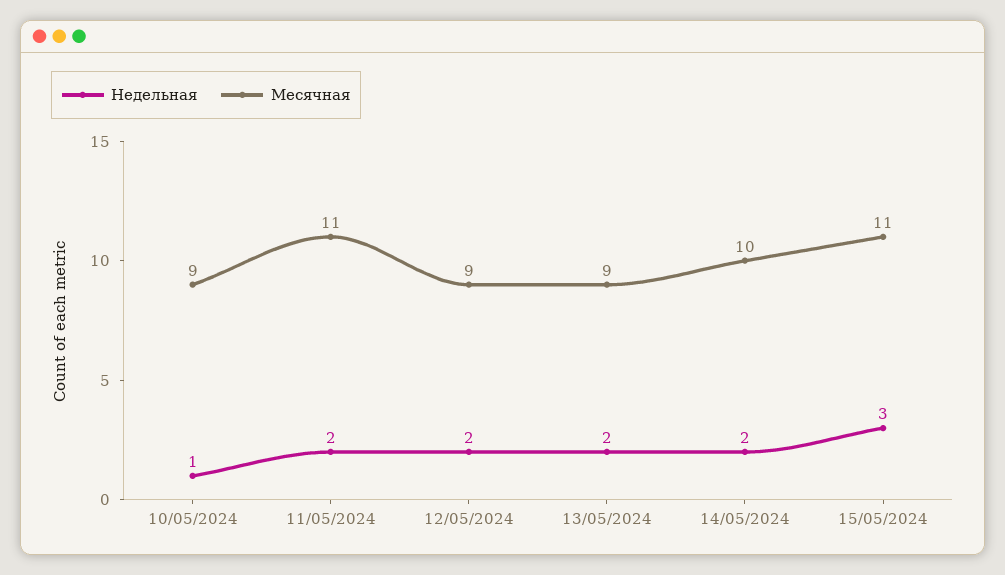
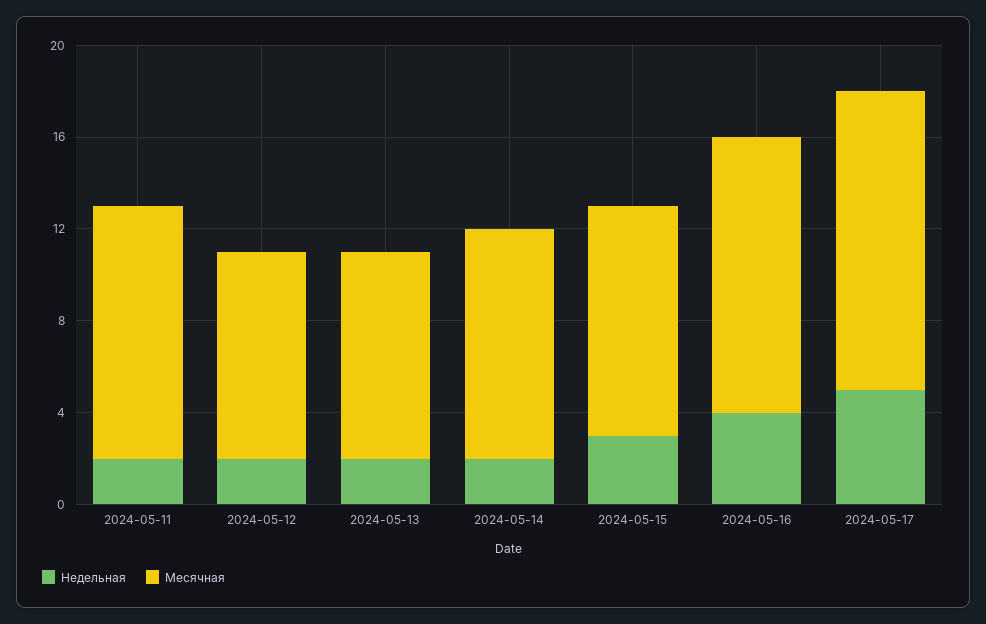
Недельная, 10/05/2024: 1 -> none
Месячная, 10/05/2024: 9 -> none
Месячная, 15/05/2024: 11 -> 10
Недельная, 2024-05-16: none -> 4
Месячная, 2024-05-16: none -> 12
Недельная, 2024-05-17: none -> 5
Месячная, 2024-05-17: none -> 13

